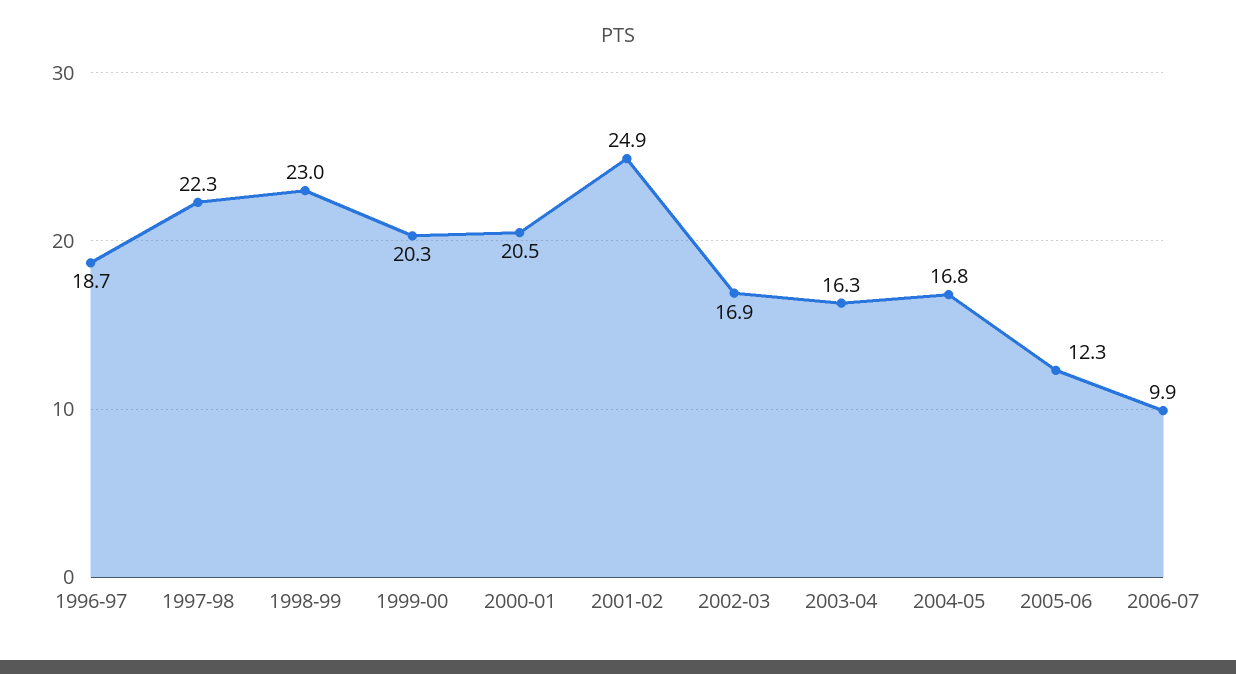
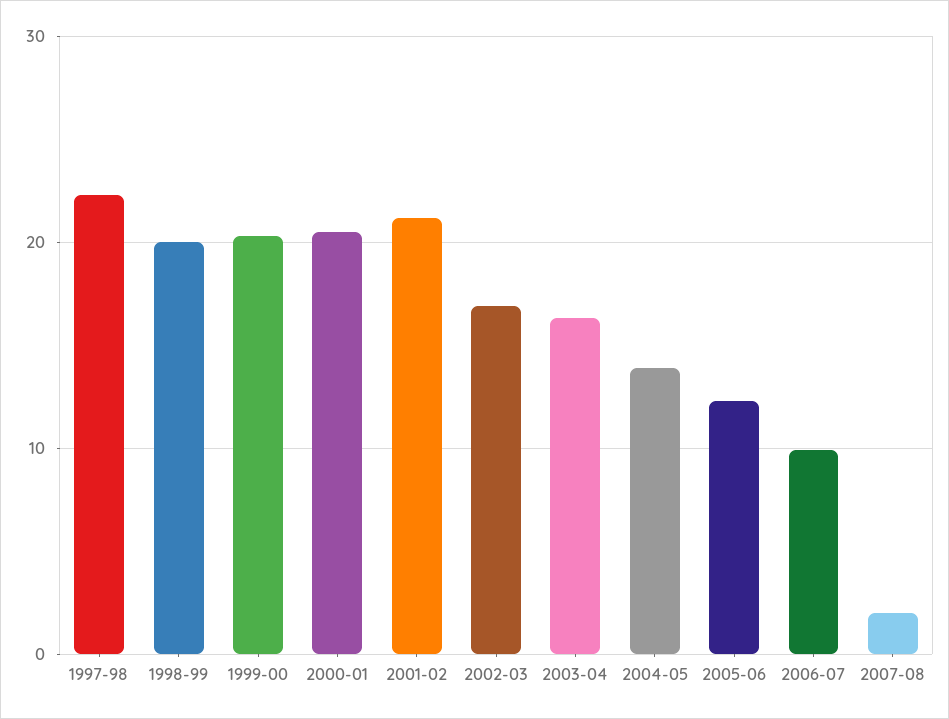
1996-97: 18.7 -> none
1998-99: 23 -> 20
2001-02: 24.9 -> 21
2004-05: 16.8 -> 14
2007-08: none -> 2

